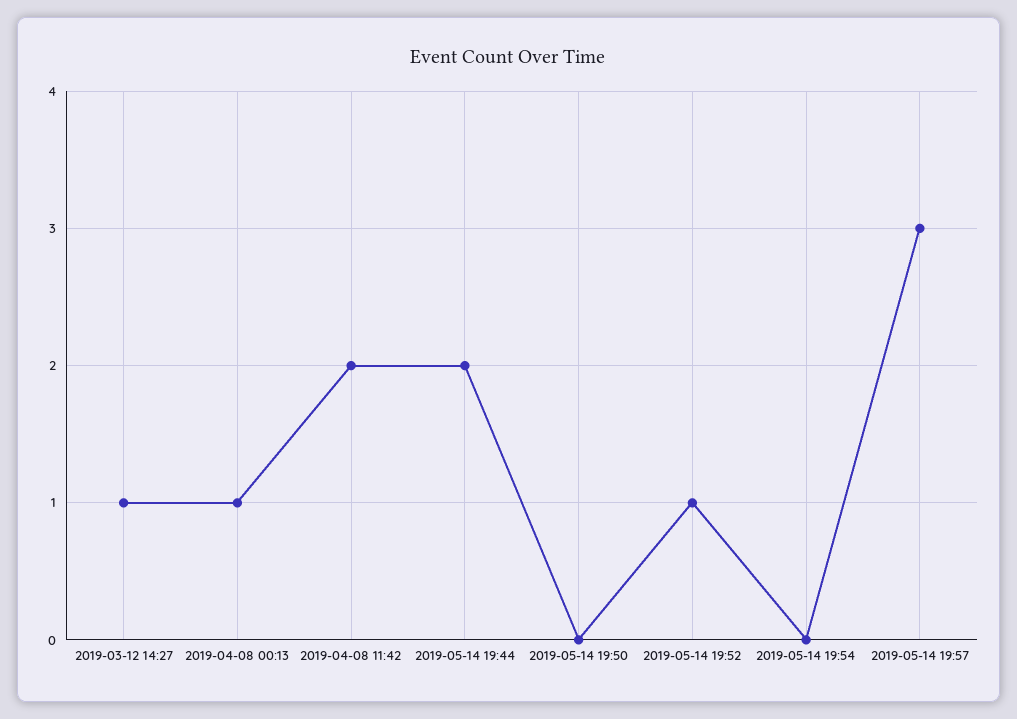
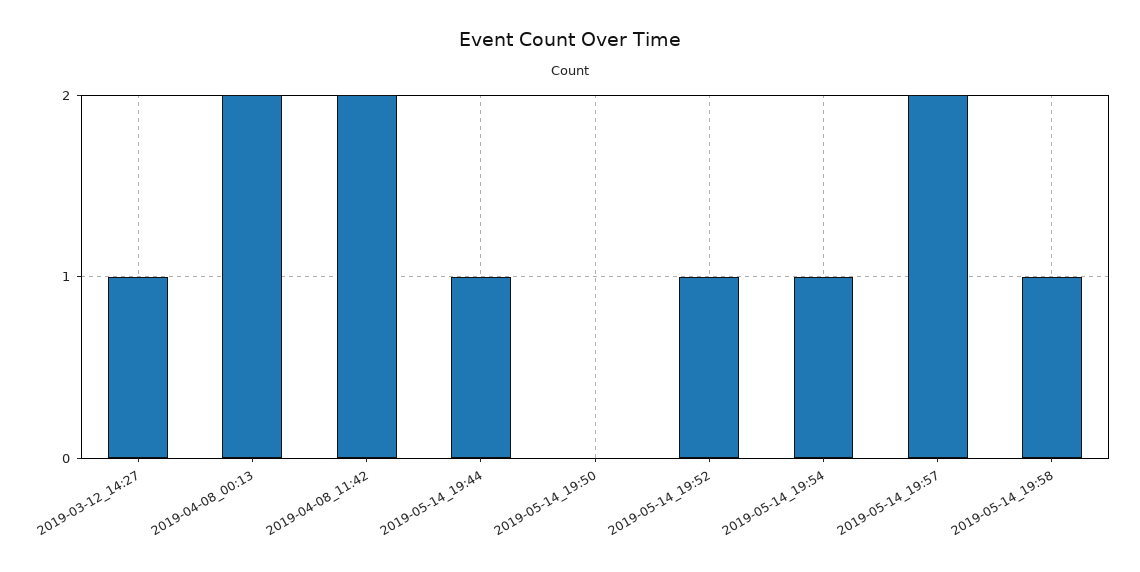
2019-04-08 00:13: 1 -> 2
2019-05-14 19:44: 2 -> 1
2019-05-14 19:54: 0 -> 1
2019-05-14 19:57: 3 -> 2
2019-05-14_19:58: none -> 1

